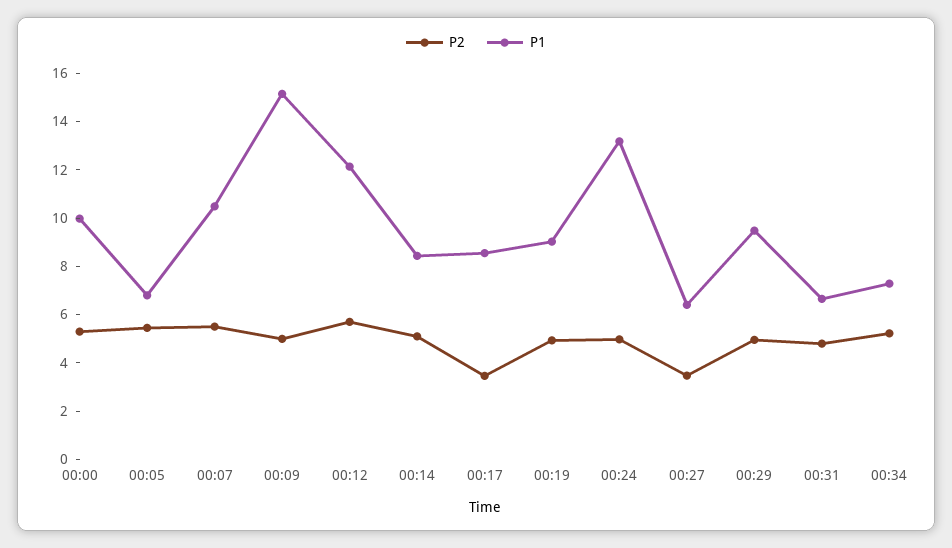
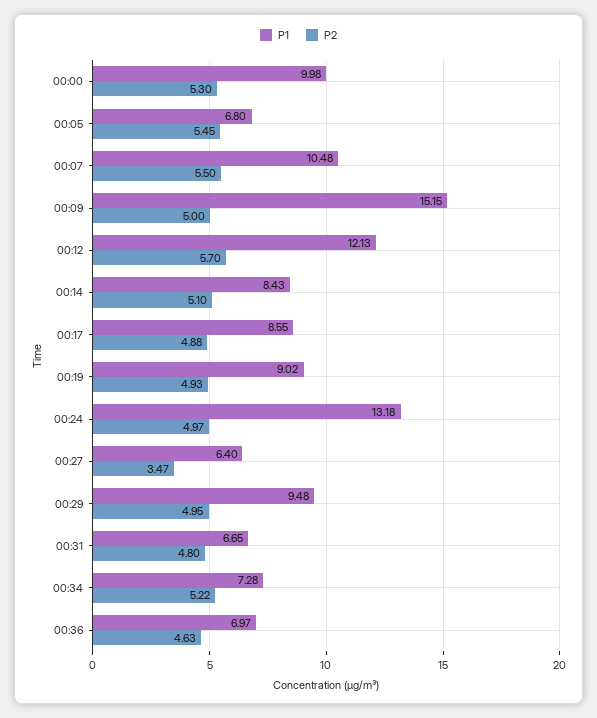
P2, 00:17: 3.5 -> 4.88
P1, 00:36: none -> 6.97
P2, 00:36: none -> 4.63

